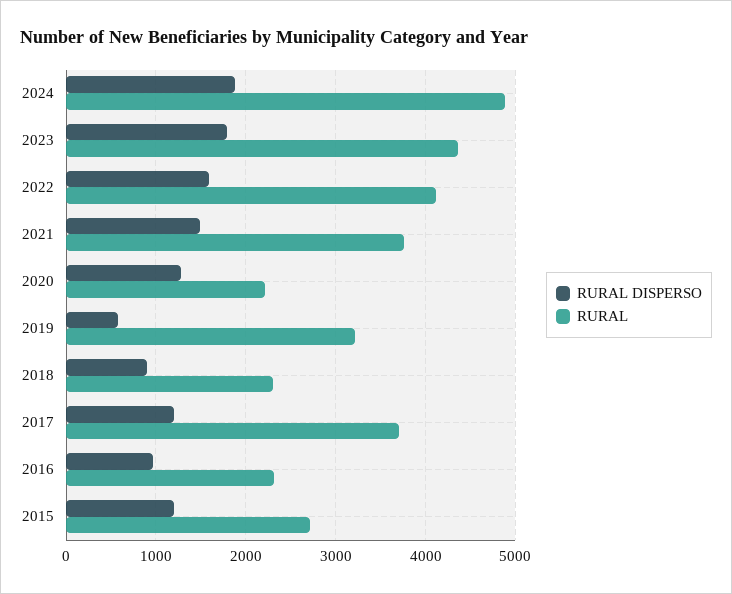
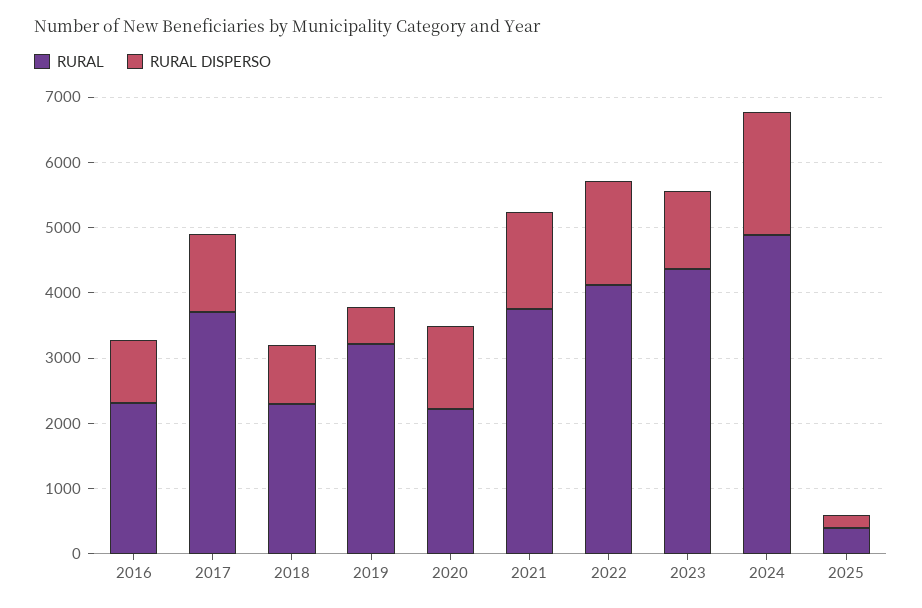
RURAL DISPERSO, 2023: 1800 -> 1200
RURAL DISPERSO, 2015: 1200 -> none
RURAL, 2015: 2700 -> none
RURAL, 2025: none -> 400
RURAL DISPERSO, 2025: none -> 200

